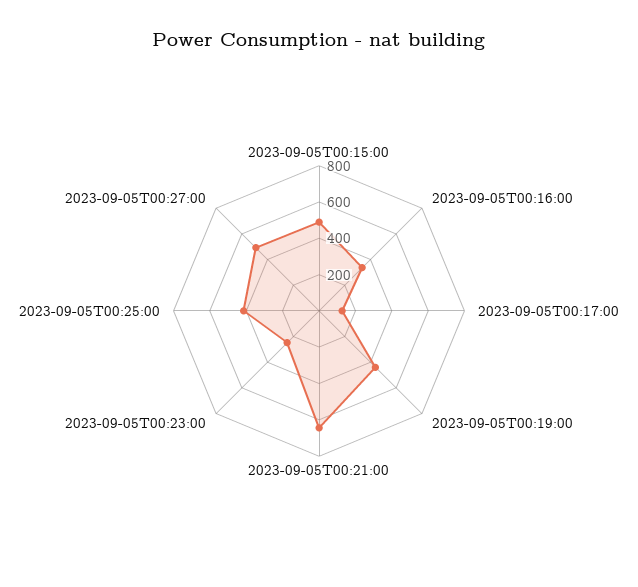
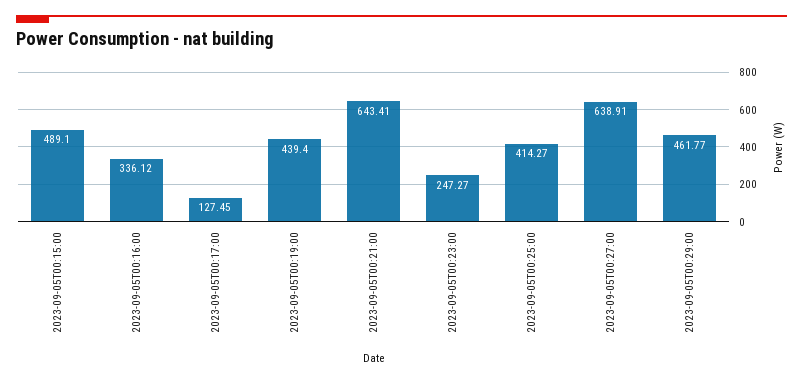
2023-09-05T00:27:00: 500 -> 638.91
2023-09-05T00:29:00: none -> 461.77

